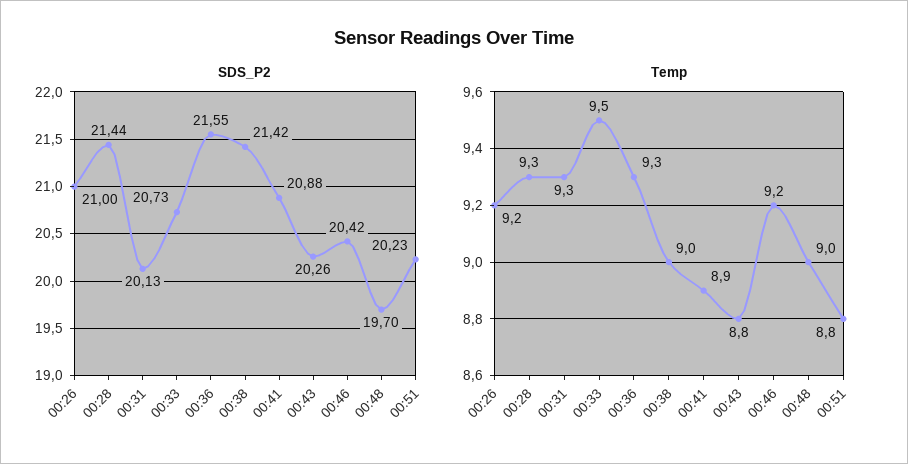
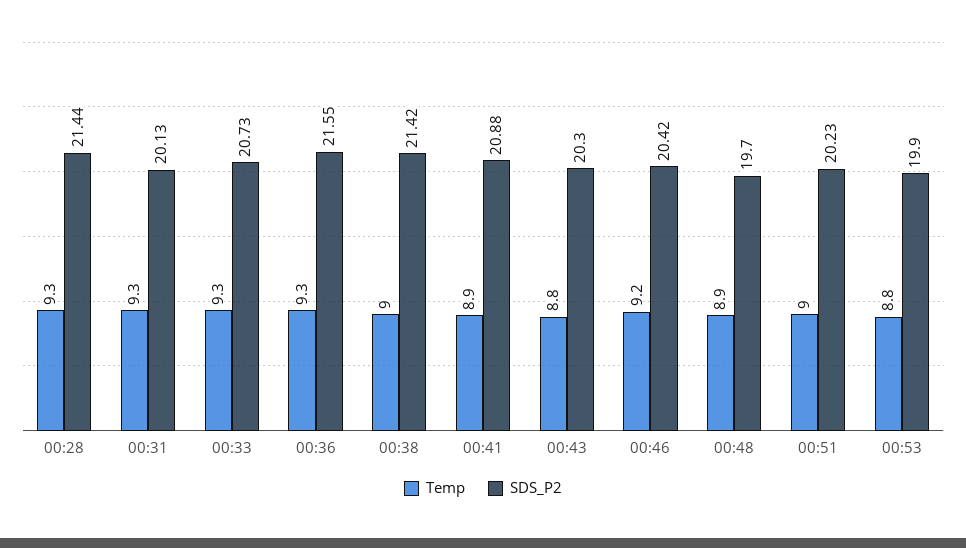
SDS_P2, 00:26: 21 -> none
SDS_P2, 00:43: 20.26 -> 20.3
Temp, 00:26: 9.2 -> none
Temp, 00:33: 9.5 -> 9.3
Temp, 00:48: 9 -> 8.9
Temp, 00:51: 8.8 -> 9
Temp, 00:53: none -> 8.8
SDS_P2, 00:53: none -> 19.9

